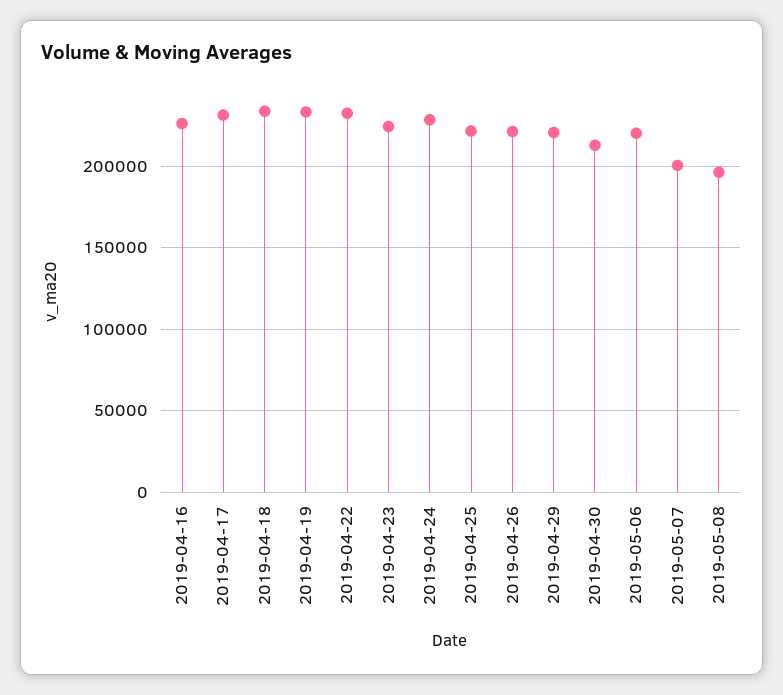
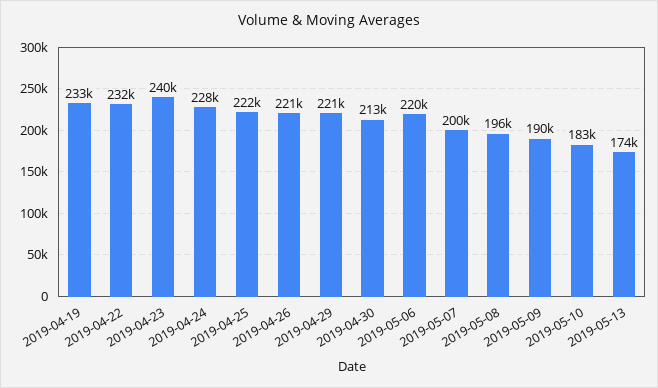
2019-04-16: 225000 -> none
2019-04-17: 230000 -> none
2019-04-18: 235000 -> none
2019-04-23: 225000 -> 240000
2019-05-09: none -> 190000
2019-05-10: none -> 183000
2019-05-13: none -> 174000

